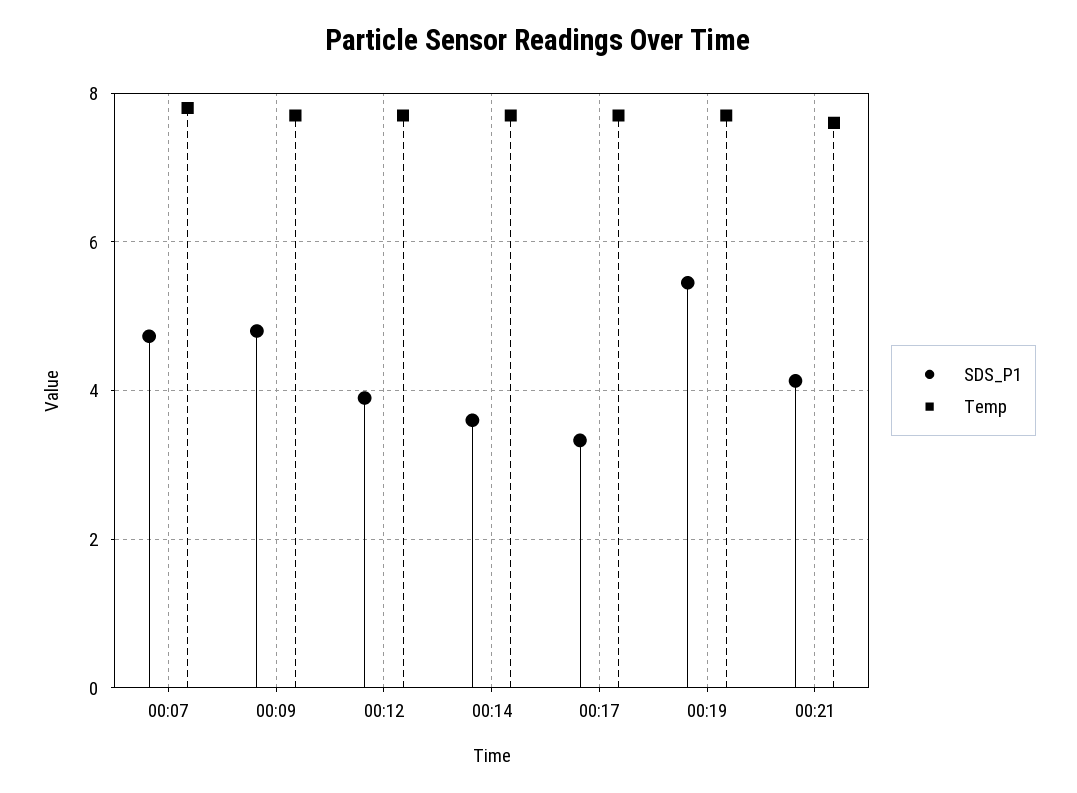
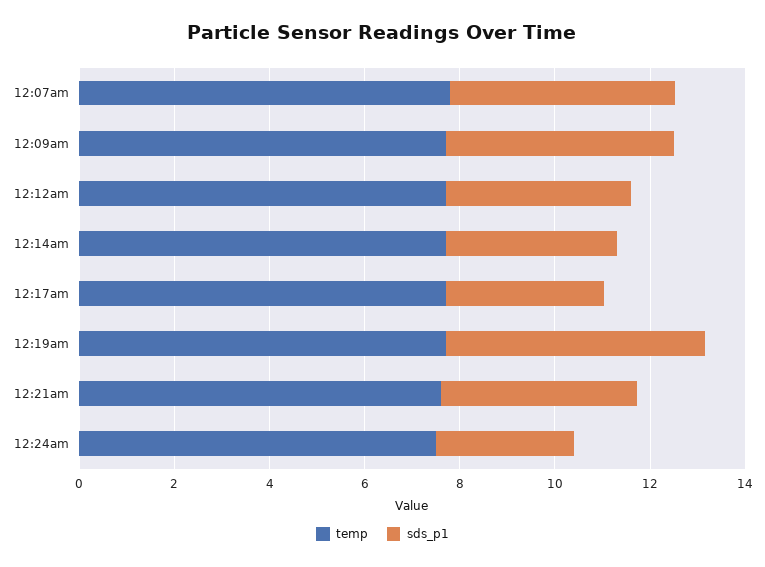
Temp, 12:24am: none -> 7.5
SDS_P1, 12:24am: none -> 3

